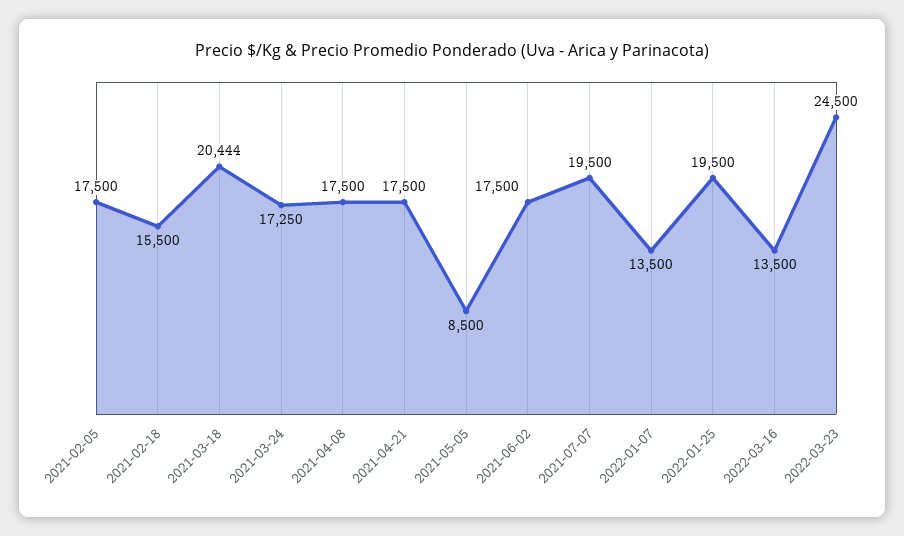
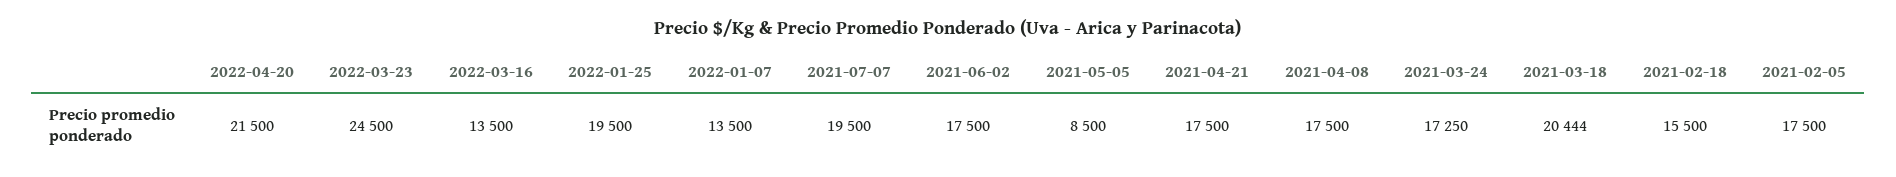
2022-04-20: none -> 21500

